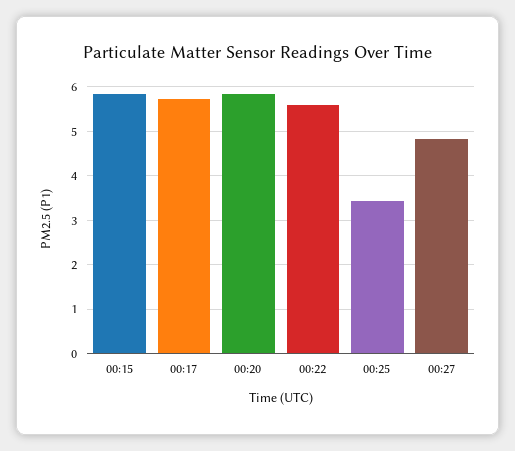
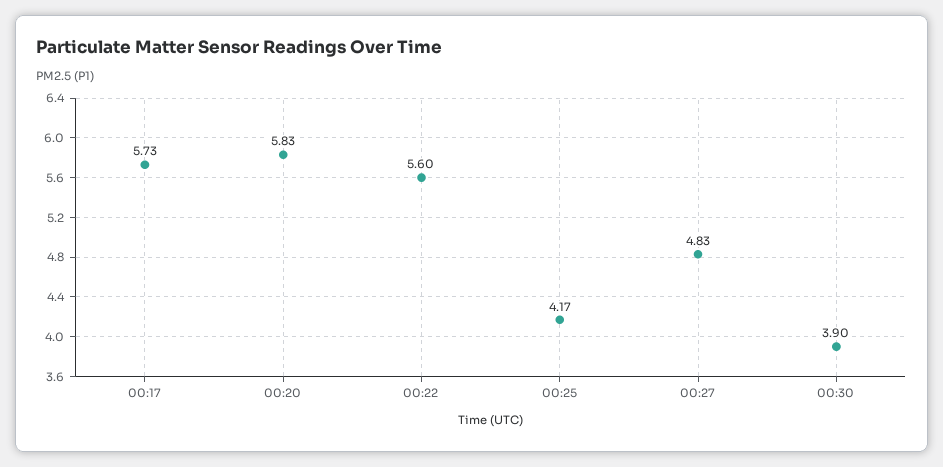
00:15: 5.8 -> none
00:25: 3.4 -> 4.17
00:30: none -> 3.9

